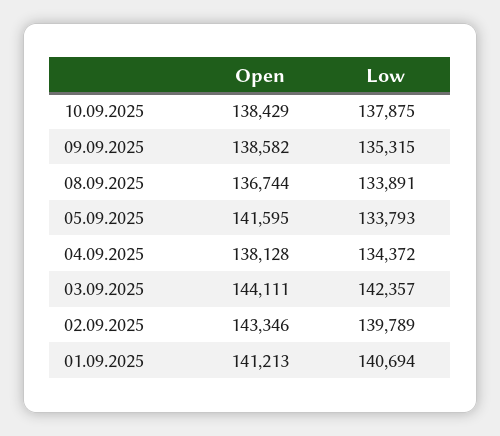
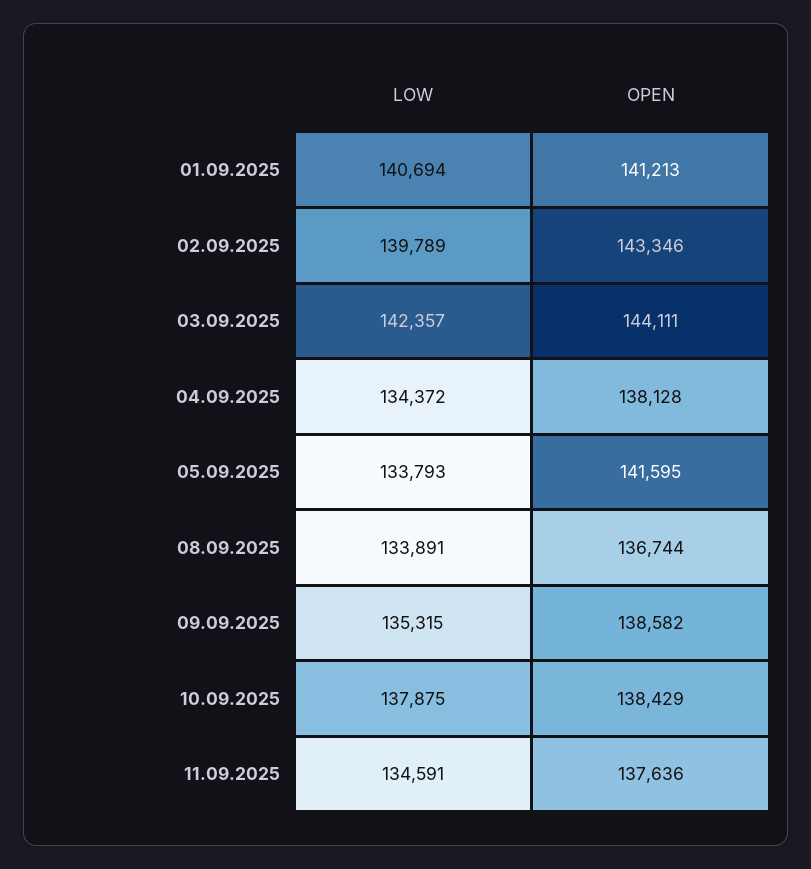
Low, 11.09.2025: none -> 134591
Open, 11.09.2025: none -> 137636

